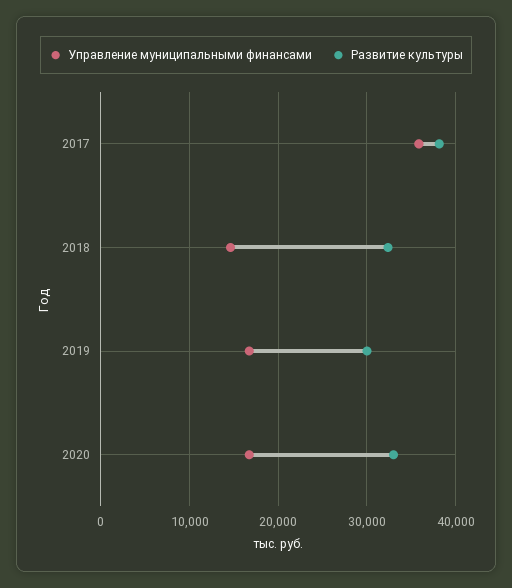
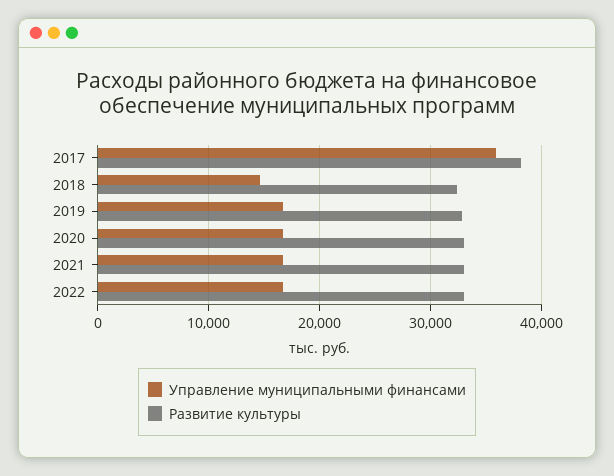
Развитие культуры, 2019: 30000 -> 33000
Управление муниципальными финансами, 2021: none -> 17000
Развитие культуры, 2021: none -> 33000
Управление муниципальными финансами, 2022: none -> 17000
Развитие культуры, 2022: none -> 33000

